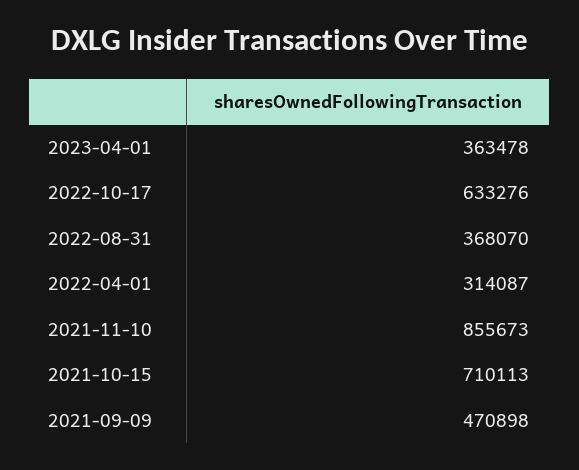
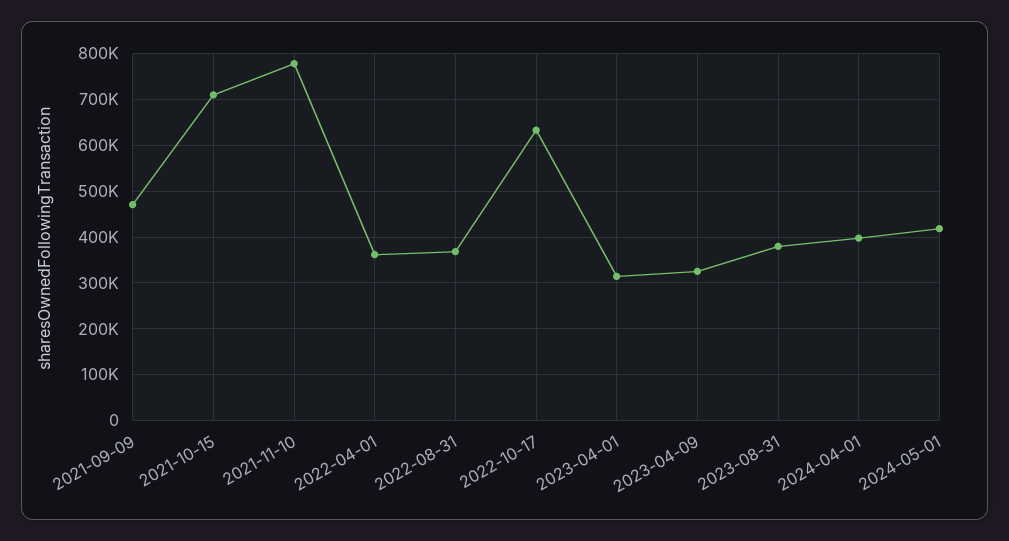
2023-04-01: 363478 -> 320000
2022-04-01: 314087 -> 360000
2021-11-10: 855673 -> 780000
2023-04-09: none -> 320000
2023-08-31: none -> 380000
2024-04-01: none -> 400000
2024-05-01: none -> 420000

